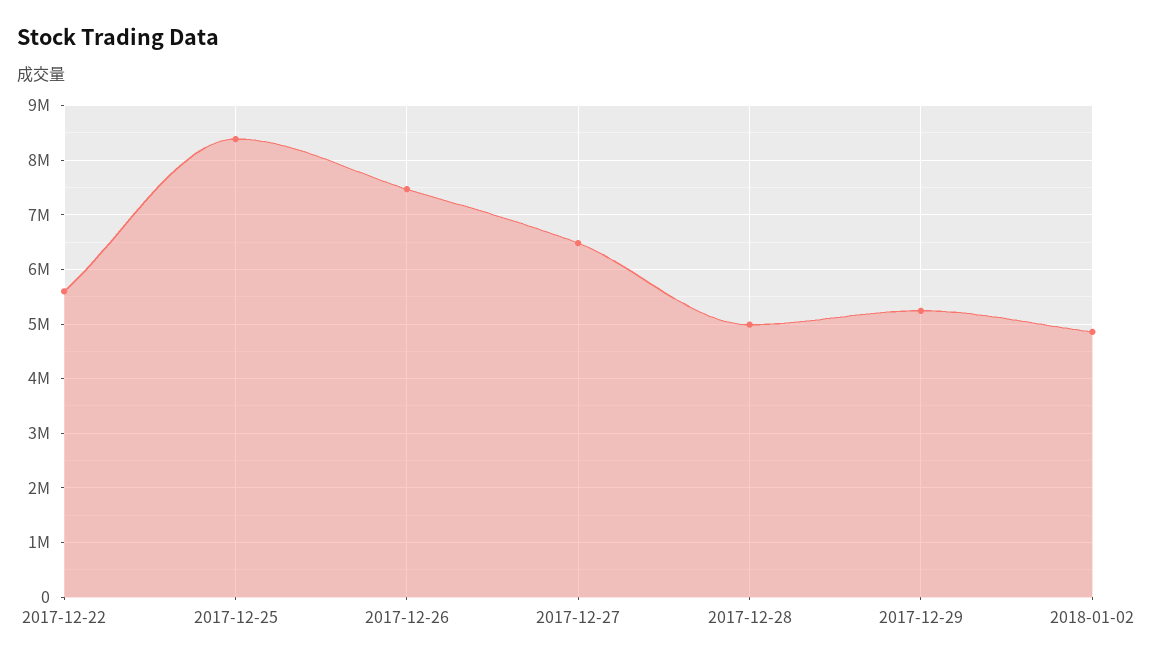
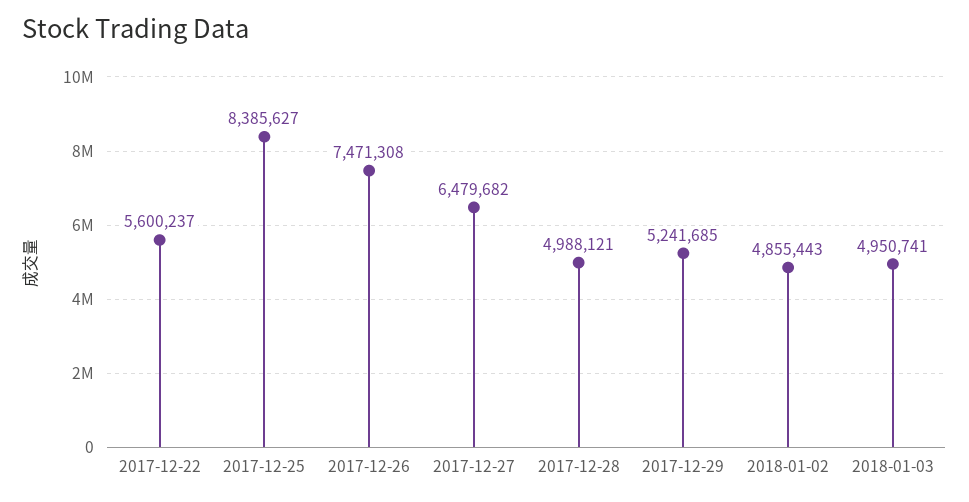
2018-01-03: none -> 4950741

